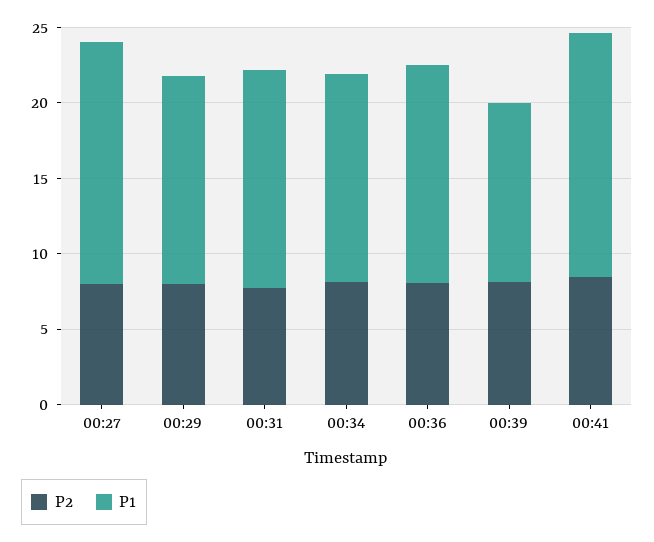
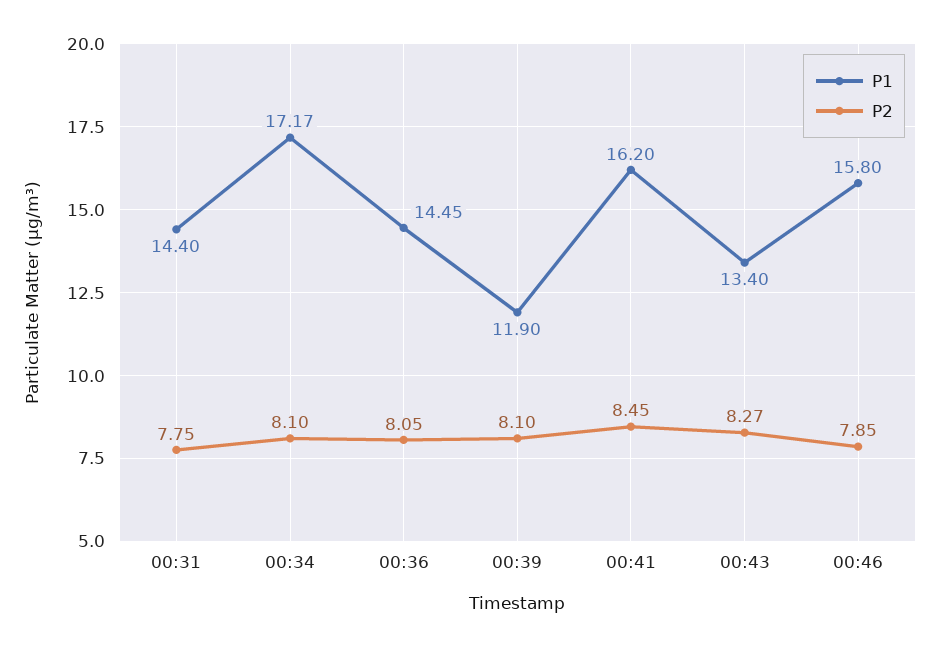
P2, 00:27: 8 -> none
P1, 00:27: 16 -> none
P2, 00:29: 8 -> none
P1, 00:29: 14 -> none
P1, 00:34: 14 -> 17.17
P1, 00:43: none -> 13.4
P2, 00:43: none -> 8.27
P1, 00:46: none -> 15.8
P2, 00:46: none -> 7.85

